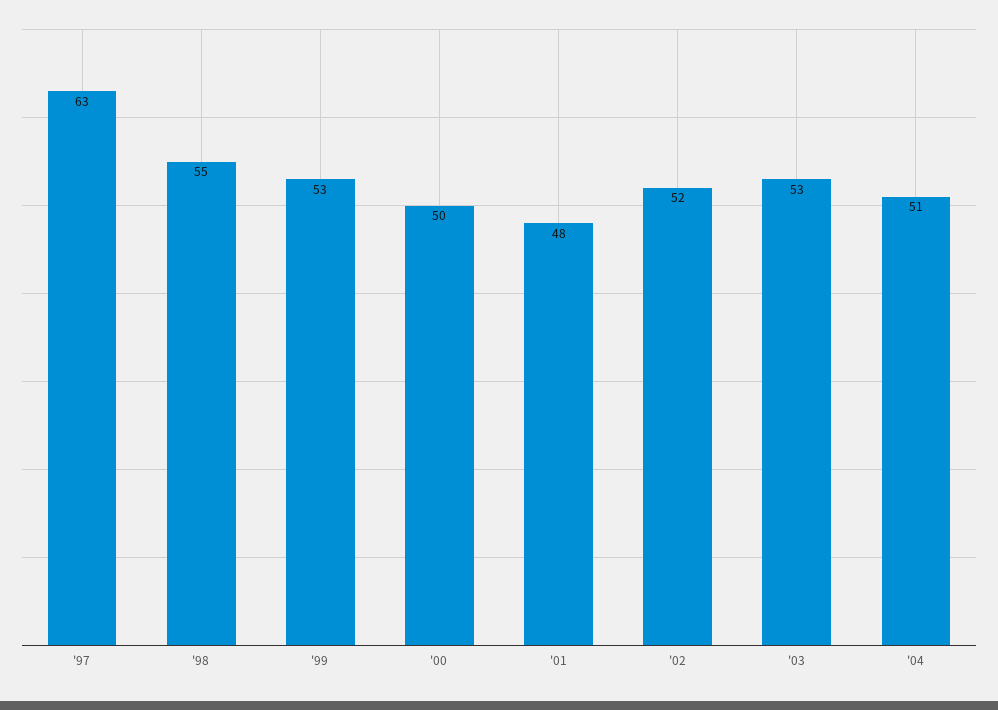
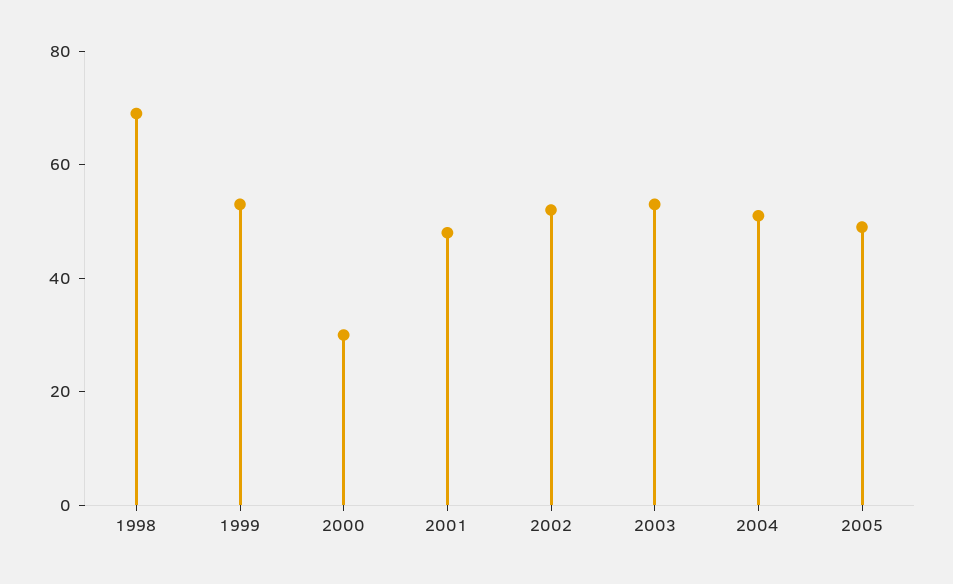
'97: 63 -> none
'98: 55 -> 70
'00: 50 -> 30
2005: none -> 50

